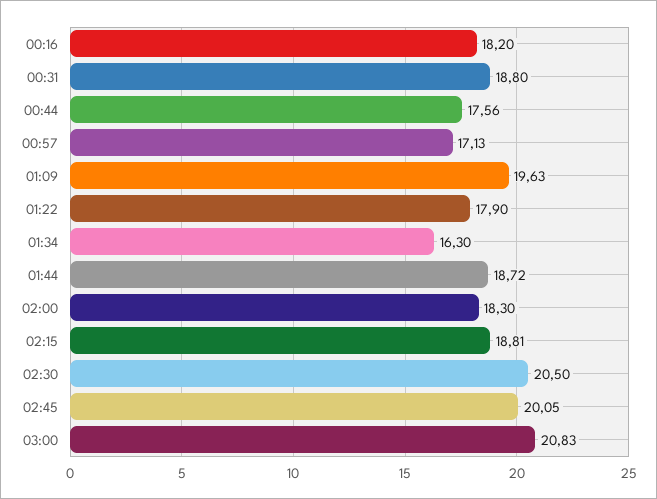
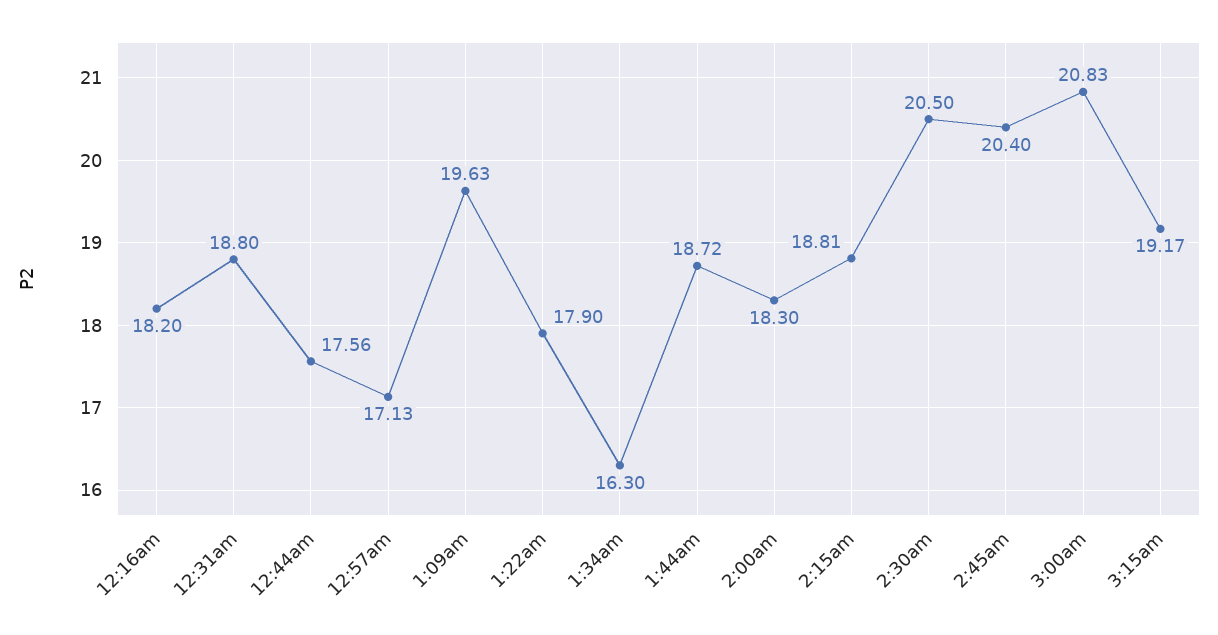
02:45: 20.05 -> 20.4
3:15am: none -> 19.17

